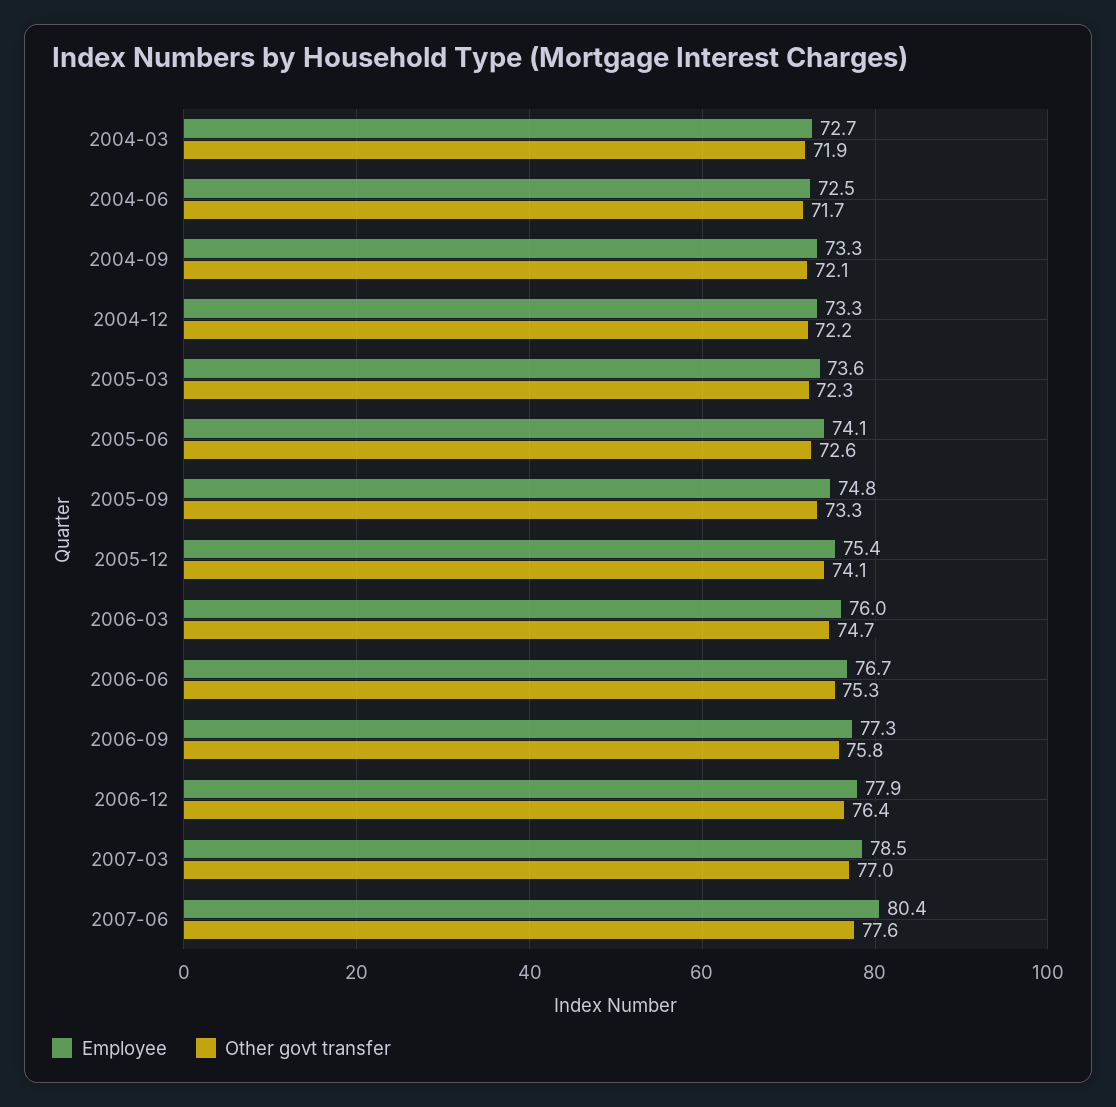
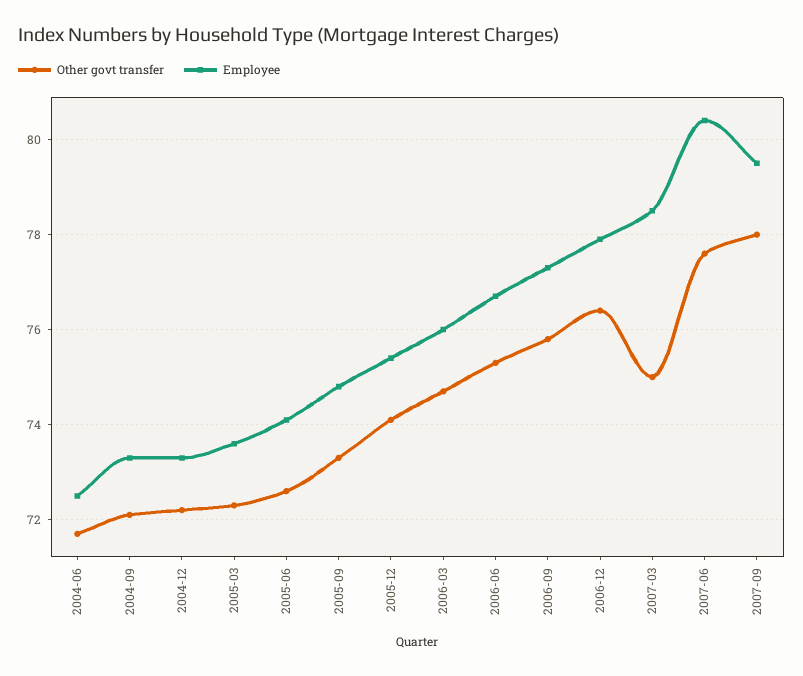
Employee, 2004-03: 72.7 -> none
Other govt transfer, 2004-03: 71.9 -> none
Other govt transfer, 2007-03: 77 -> 75
Other govt transfer, 2007-09: none -> 78
Employee, 2007-09: none -> 79.5

